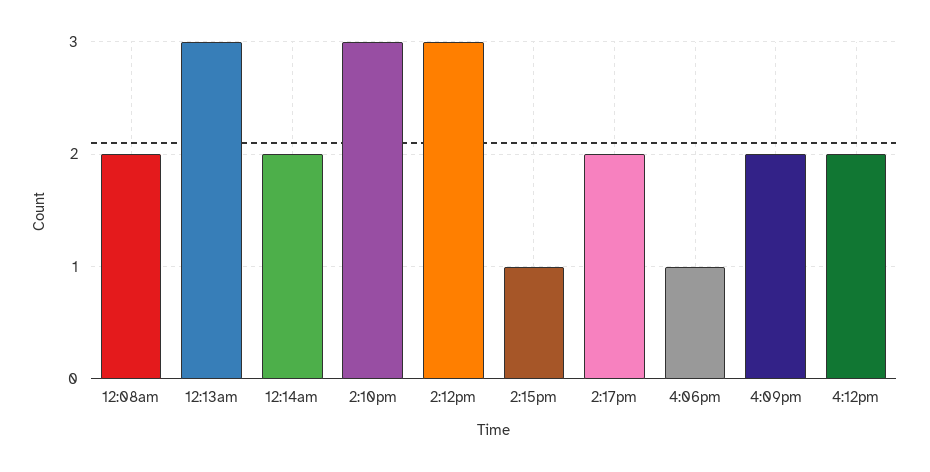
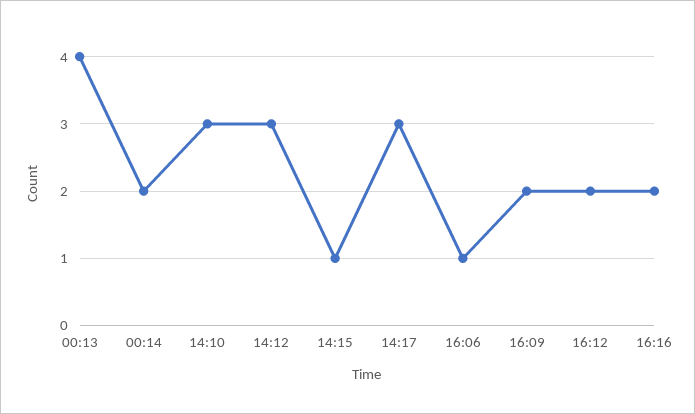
12:08am: 2 -> none
12:13am: 3 -> 4
2:17pm: 2 -> 3
16:16: none -> 2

